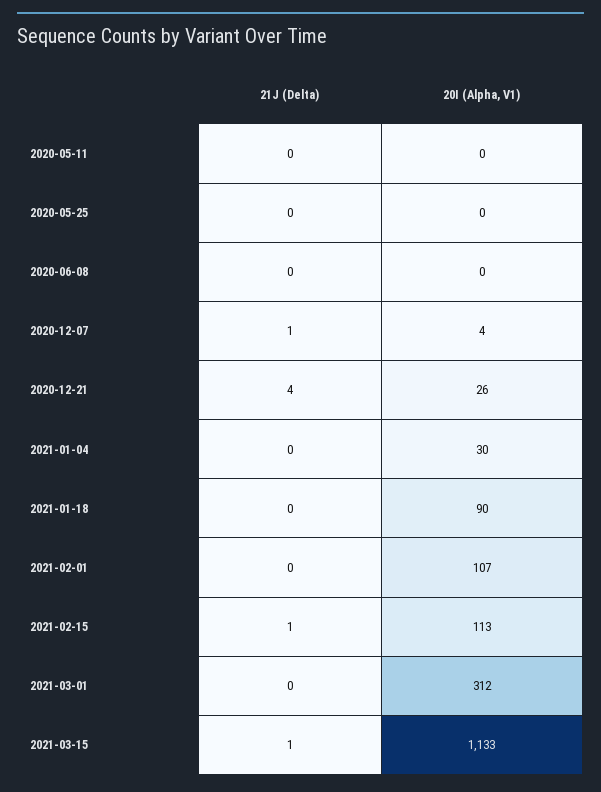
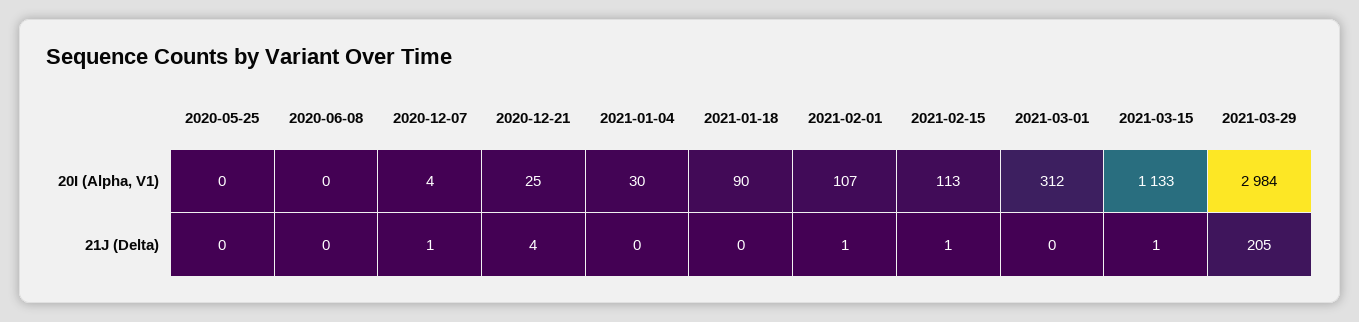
21J (Delta), 2020-05-11: 0 -> none
20I (Alpha, V1), 2020-05-11: 0 -> none
20I (Alpha, V1), 2020-12-21: 26 -> 25
21J (Delta), 2021-02-01: 0 -> 1
20I (Alpha, V1), 2021-03-29: none -> 2984
21J (Delta), 2021-03-29: none -> 205

